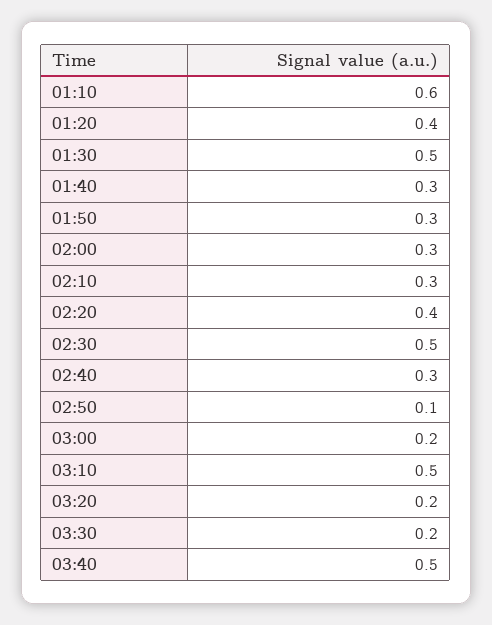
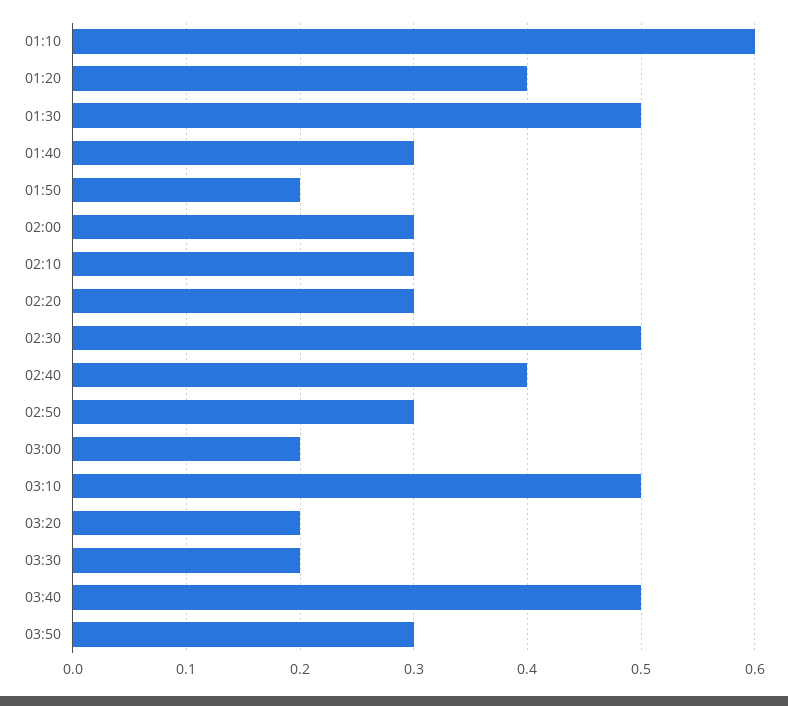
01:50: 0.3 -> 0.2
02:20: 0.4 -> 0.3
02:40: 0.3 -> 0.4
02:50: 0.1 -> 0.3
03:50: none -> 0.3

